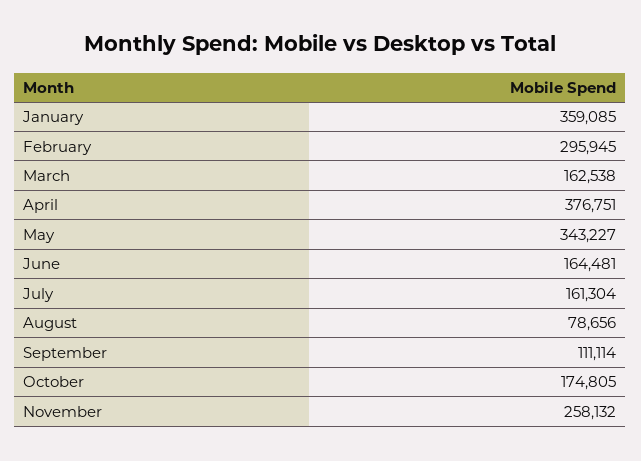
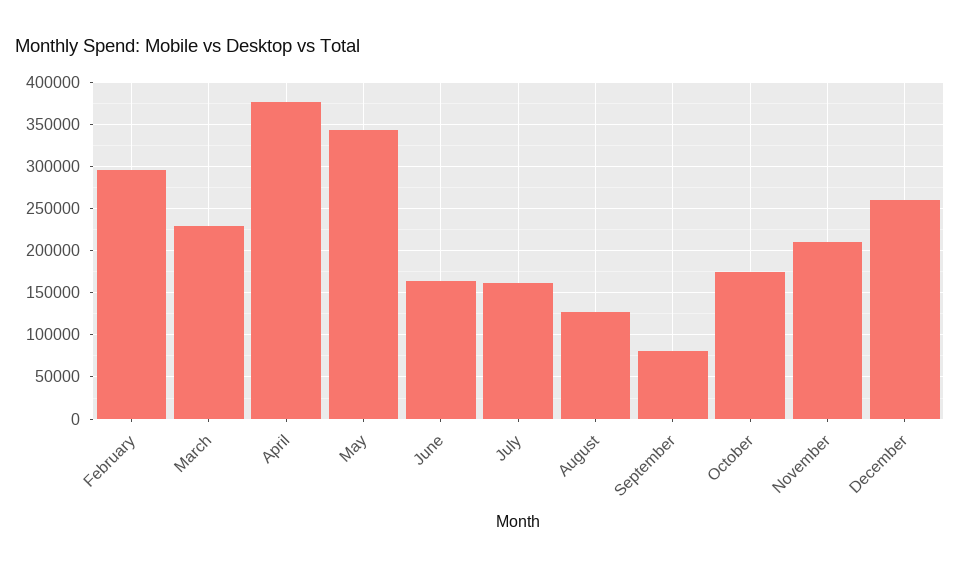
January: 359085 -> none
March: 162538 -> 230000
August: 78656 -> 130000
September: 111114 -> 80000
November: 258132 -> 210000
December: none -> 260000

